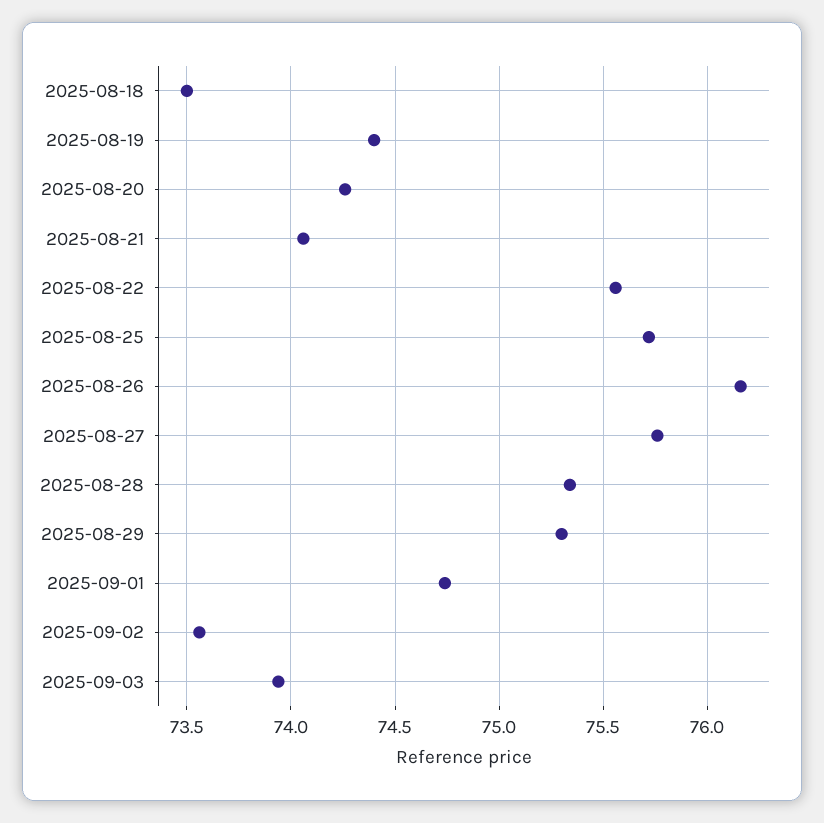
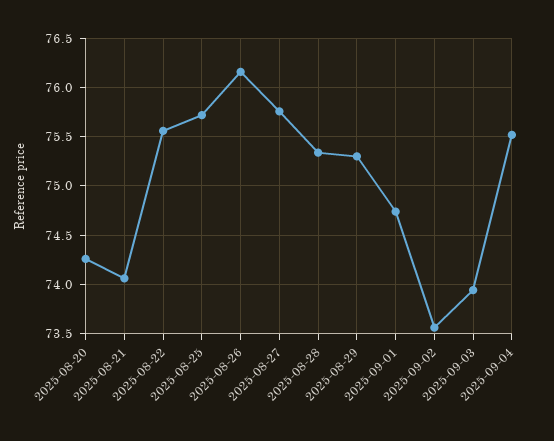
2025-08-18: 73.5 -> none
2025-08-19: 74.4 -> none
2025-09-04: none -> 75.5

